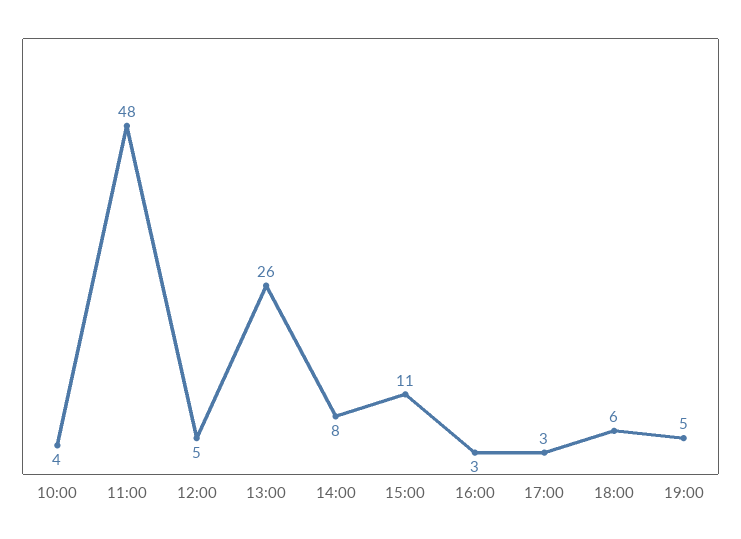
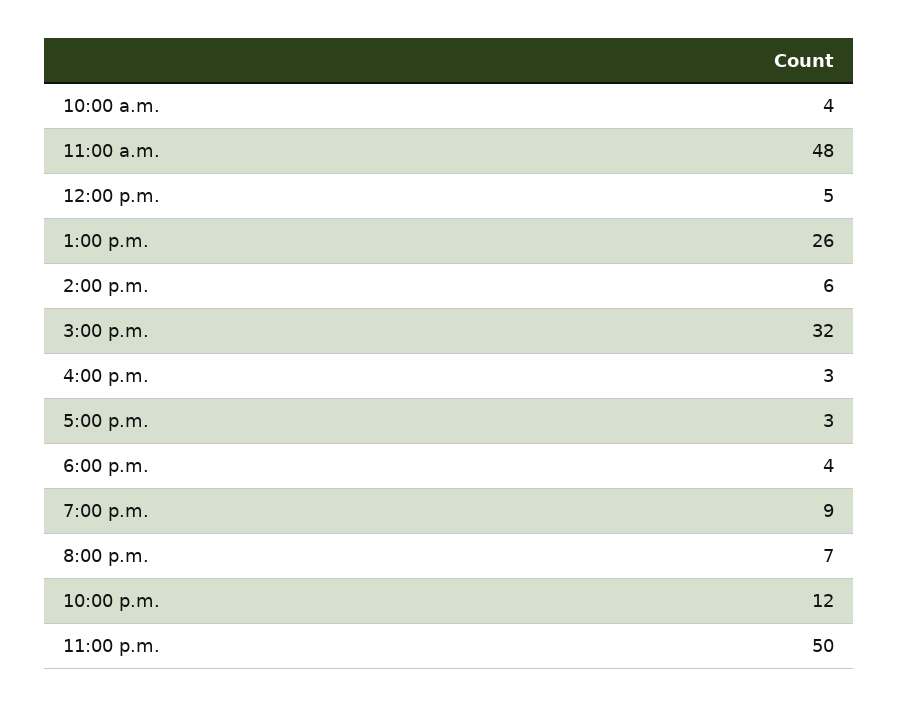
14:00: 8 -> 6
15:00: 11 -> 32
18:00: 6 -> 4
19:00: 5 -> 9
8:00 p.m.: none -> 7
10:00 p.m.: none -> 12
11:00 p.m.: none -> 50

